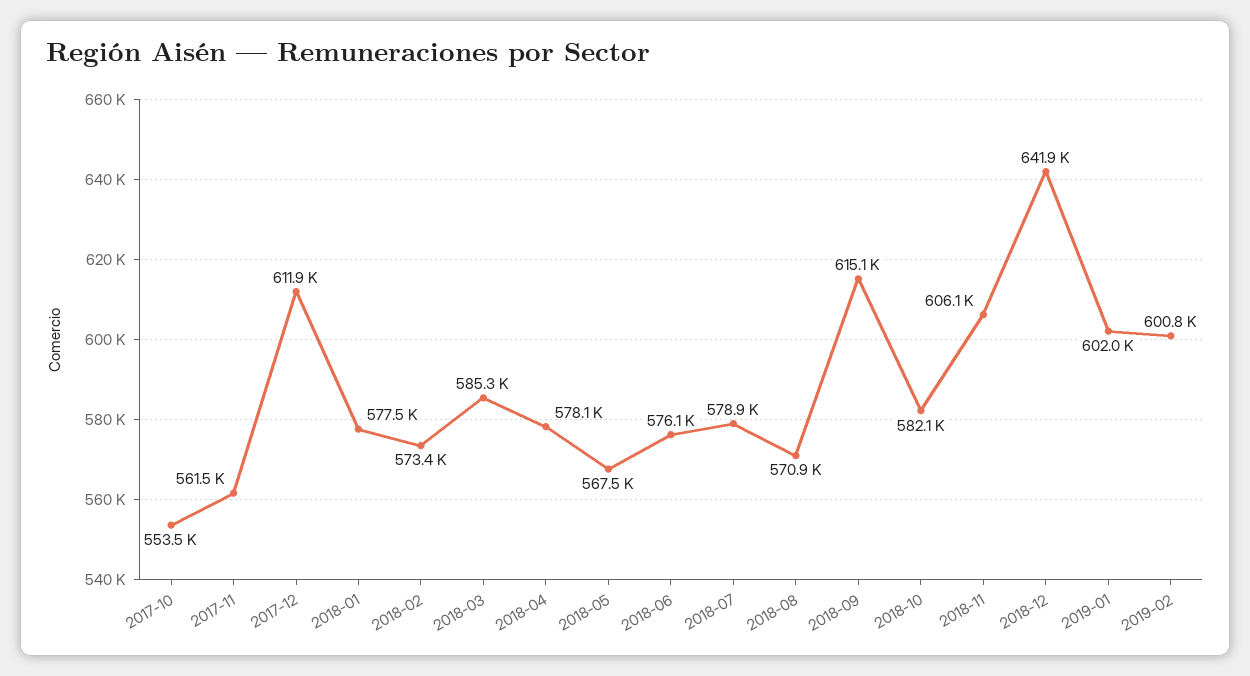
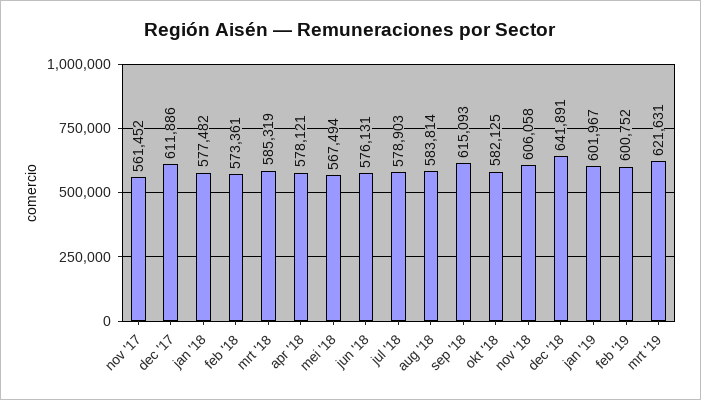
2017-10: 553500 -> none
2018-08: 570900 -> 583814
mrt '19: none -> 621631

